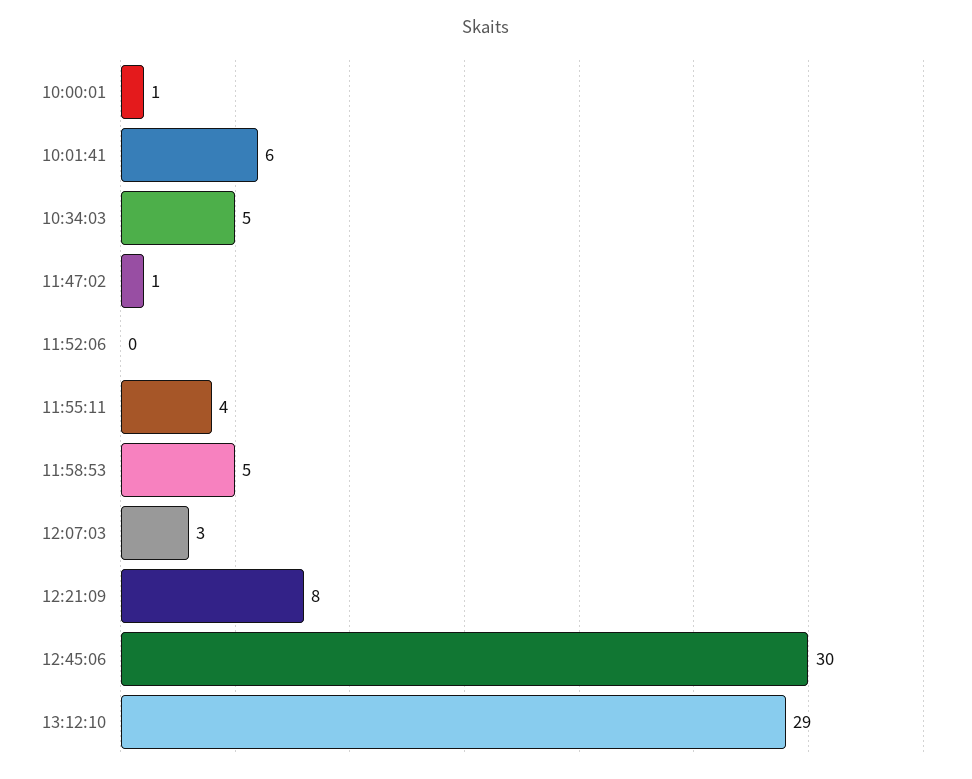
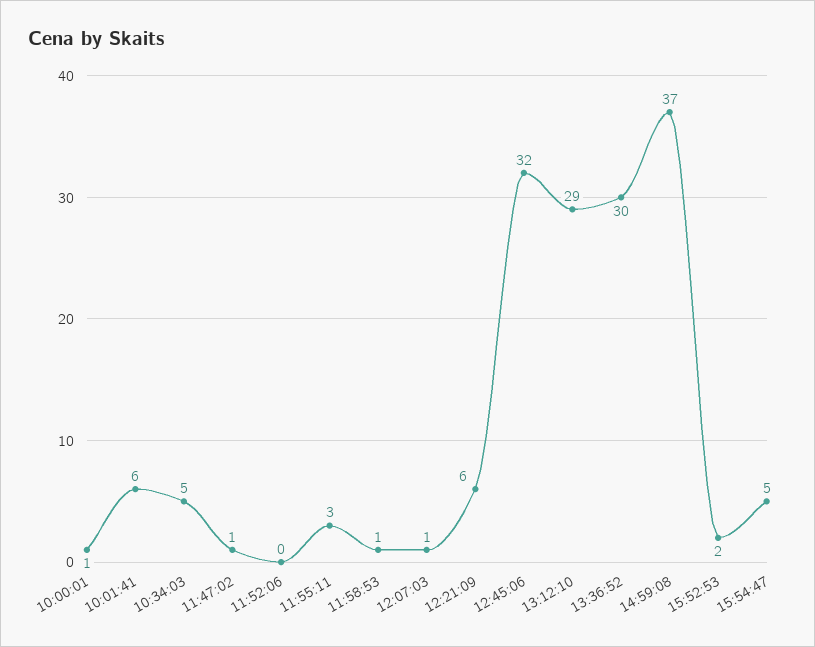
11:55:11: 4 -> 3
11:58:53: 5 -> 1
12:07:03: 3 -> 1
12:21:09: 8 -> 6
12:45:06: 30 -> 32
13:36:52: none -> 30
14:59:08: none -> 37
15:52:53: none -> 2
15:54:47: none -> 5

